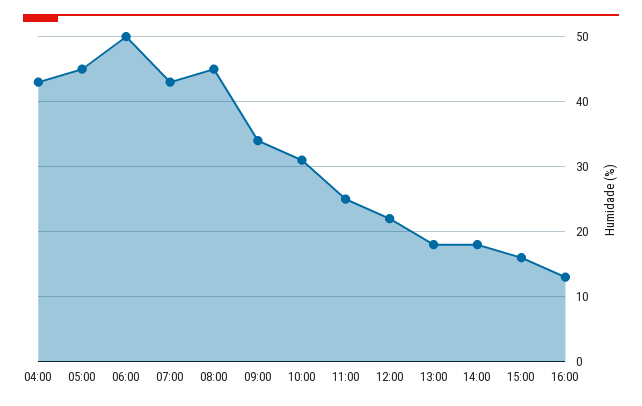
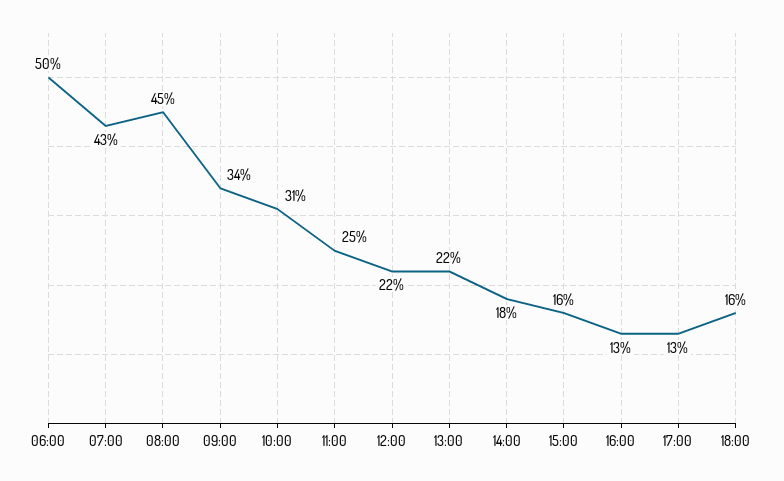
04:00: 43 -> none
05:00: 45 -> none
13:00: 18 -> 22
17:00: none -> 13
18:00: none -> 16

